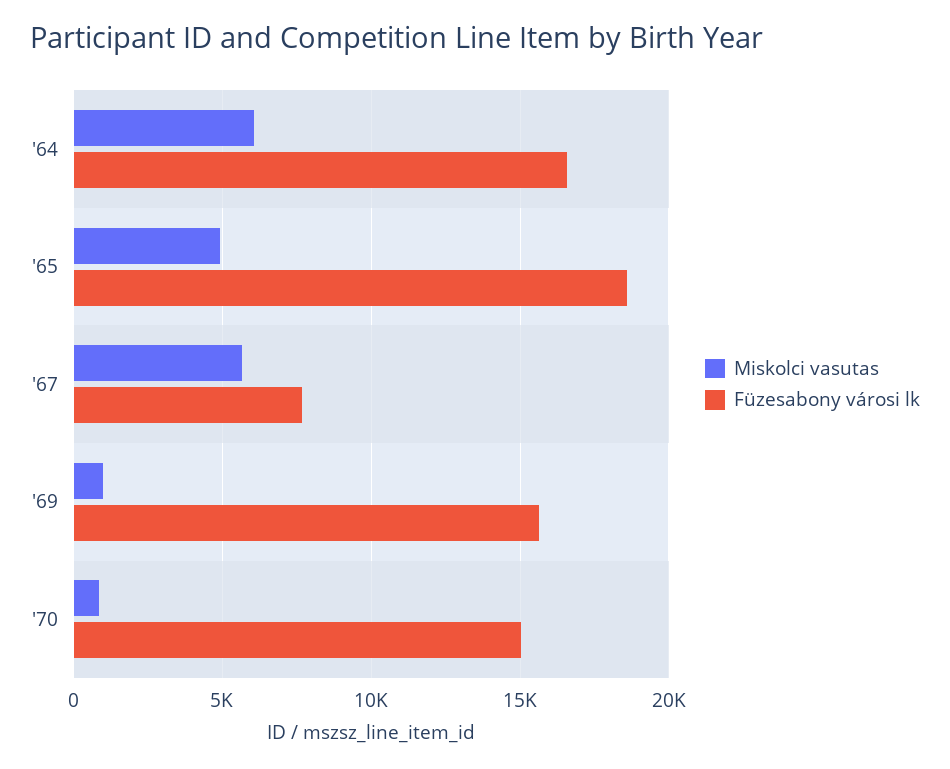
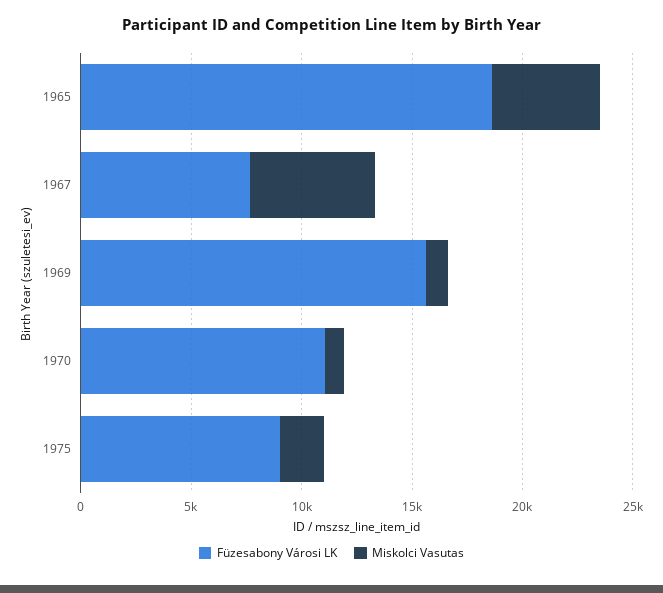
Miskolci vasutas, '64: 6000 -> none
Füzesabony városi lk, '64: 16500 -> none
Füzesabony városi lk, '70: 15000 -> 11000
Füzesabony városi lk, 1975: none -> 9000
Miskolci vasutas, 1975: none -> 2000

